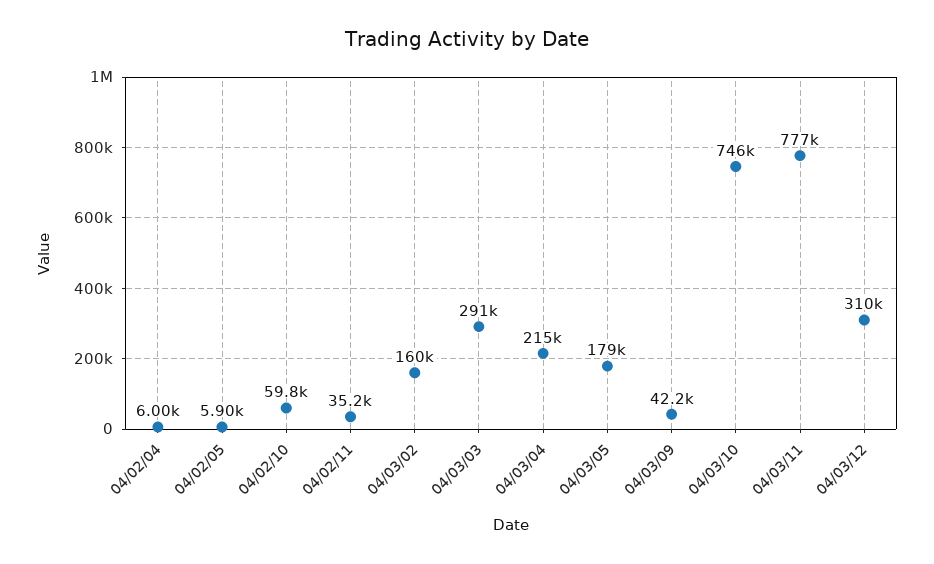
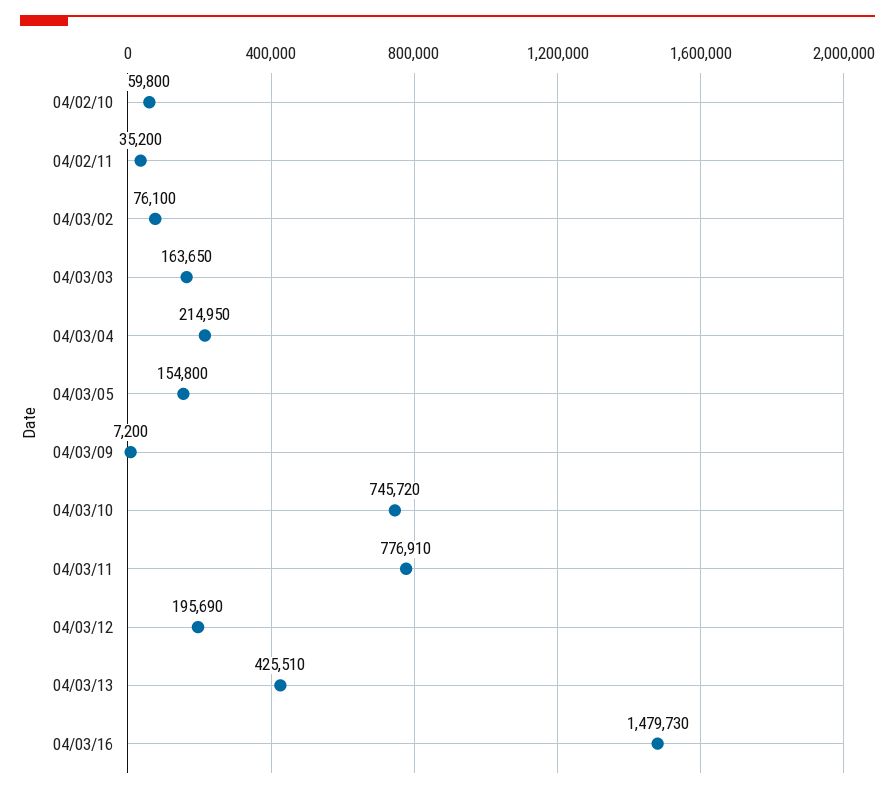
04/02/04: 6000 -> none
04/02/05: 5900 -> none
04/03/02: 160000 -> 76100
04/03/03: 291000 -> 163650
04/03/05: 179000 -> 154800
04/03/09: 42200 -> 7200
04/03/12: 310000 -> 195690
04/03/13: none -> 425510
04/03/16: none -> 1479730

